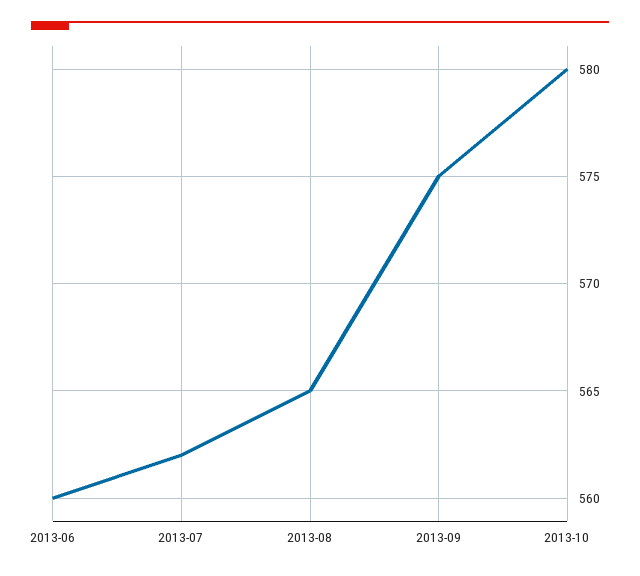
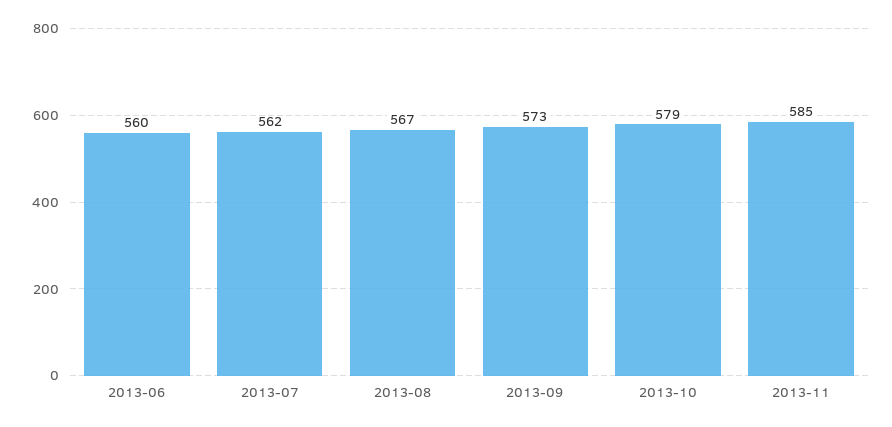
2013-08: 565 -> 567
2013-09: 575 -> 573
2013-10: 580 -> 579
2013-11: none -> 585

